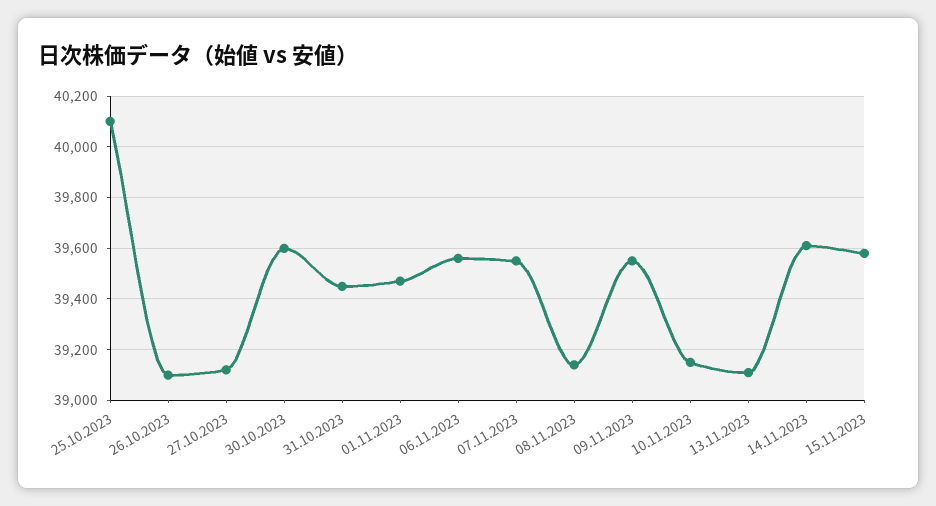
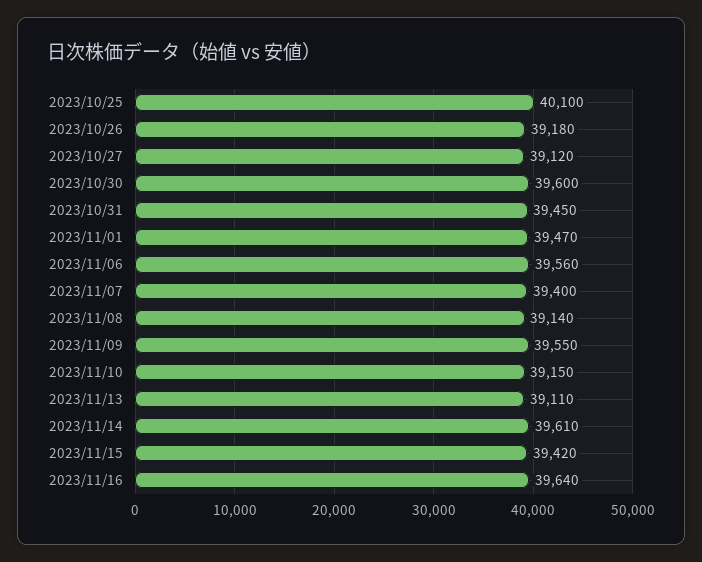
26.10.2023: 39100 -> 39180
07.11.2023: 39550 -> 39400
15.11.2023: 39575 -> 39420
2023/11/16: none -> 39640

